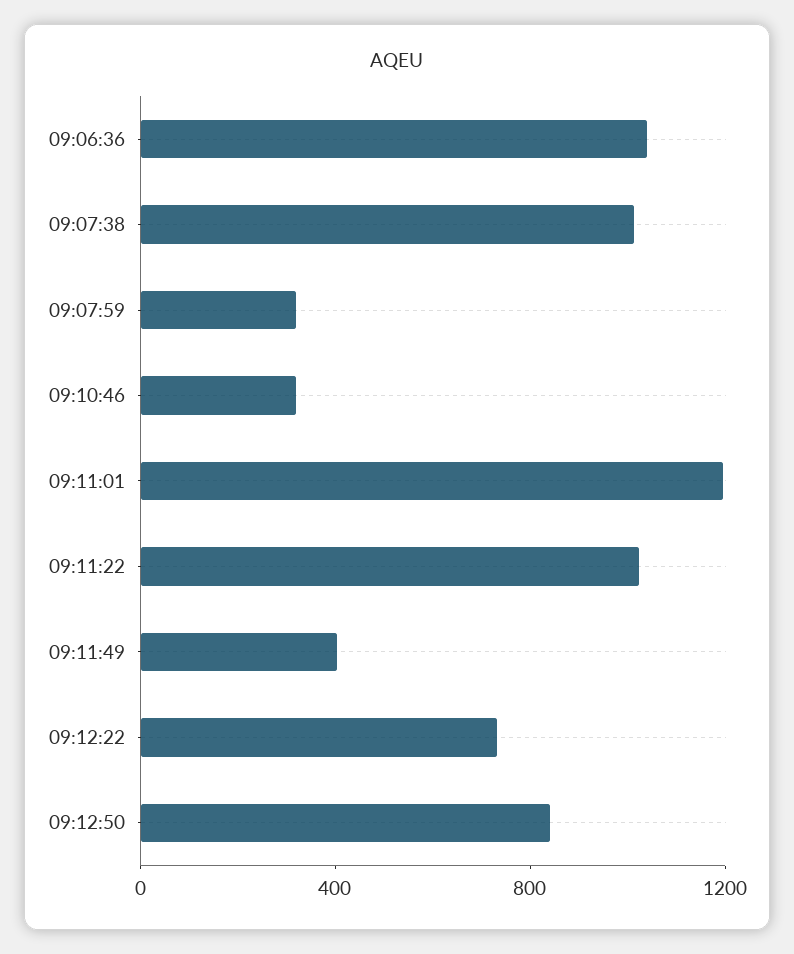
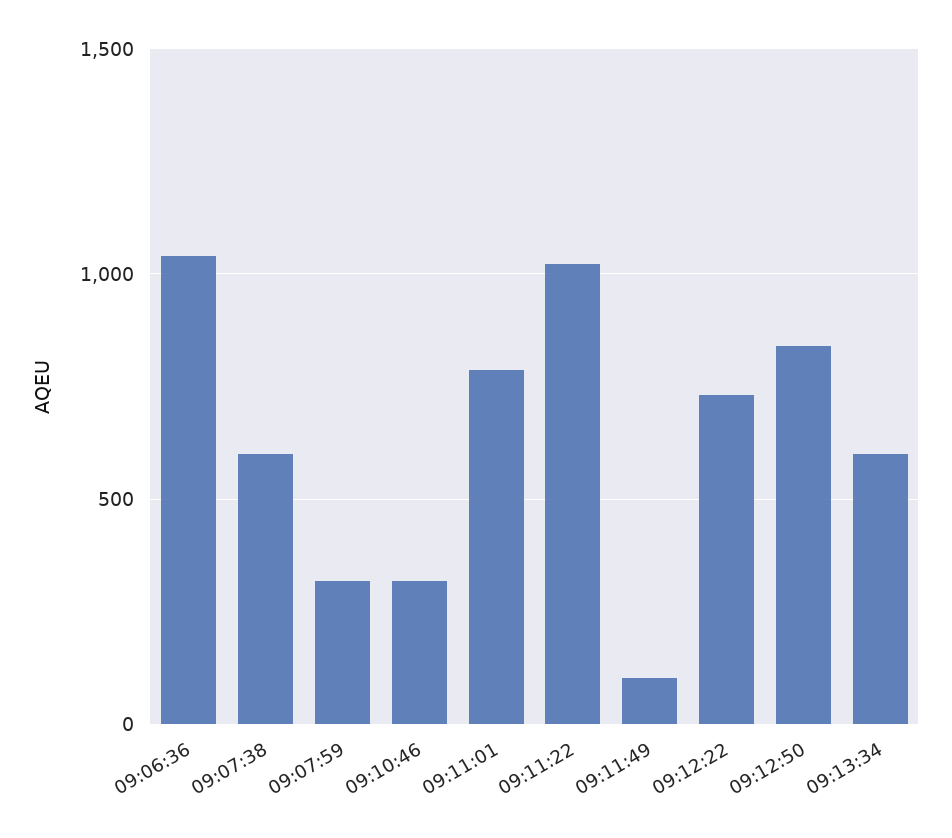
09:07:38: 1000 -> 600
09:11:01: 1200 -> 800
09:11:49: 400 -> 100
09:13:34: none -> 600

